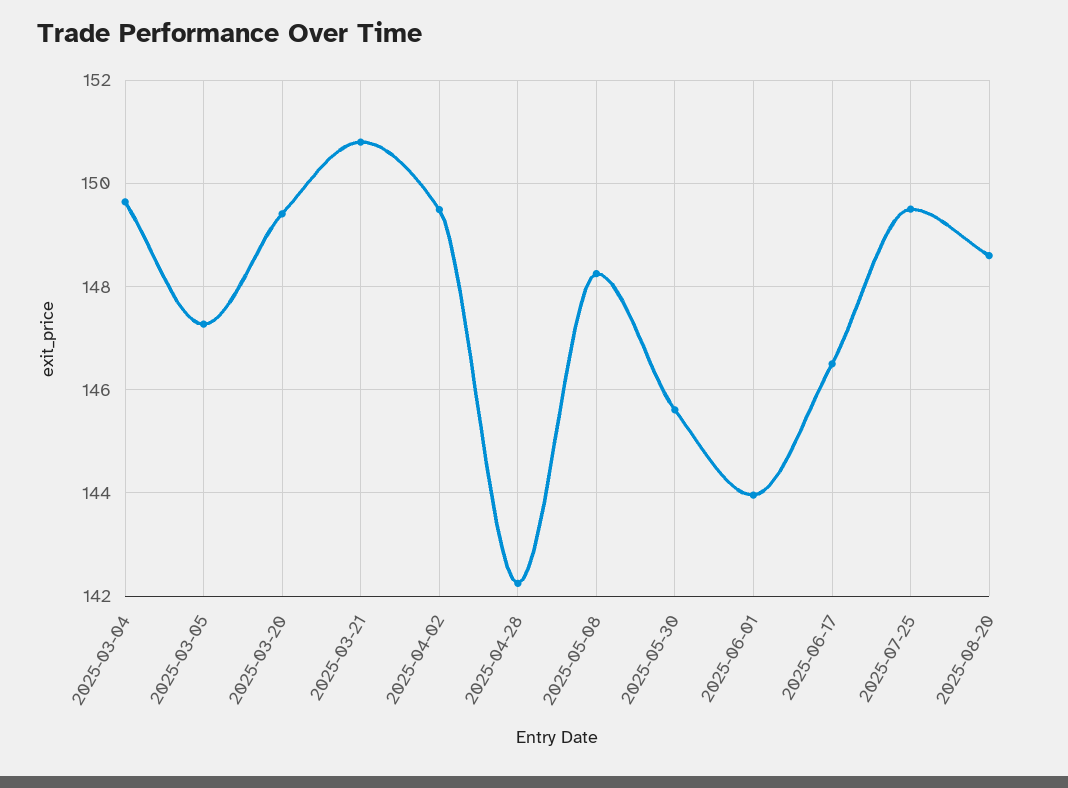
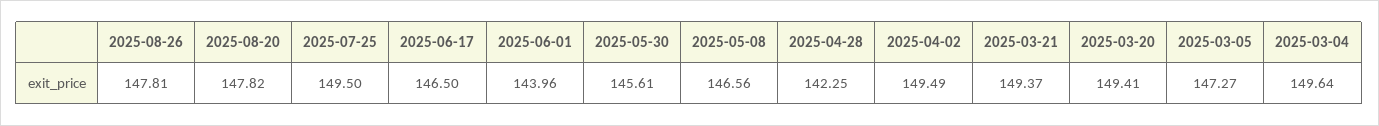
2025-03-21: 150.8 -> 149.37
2025-05-08: 148.2 -> 146.56
2025-08-20: 148.6 -> 147.82
2025-08-26: none -> 147.81

